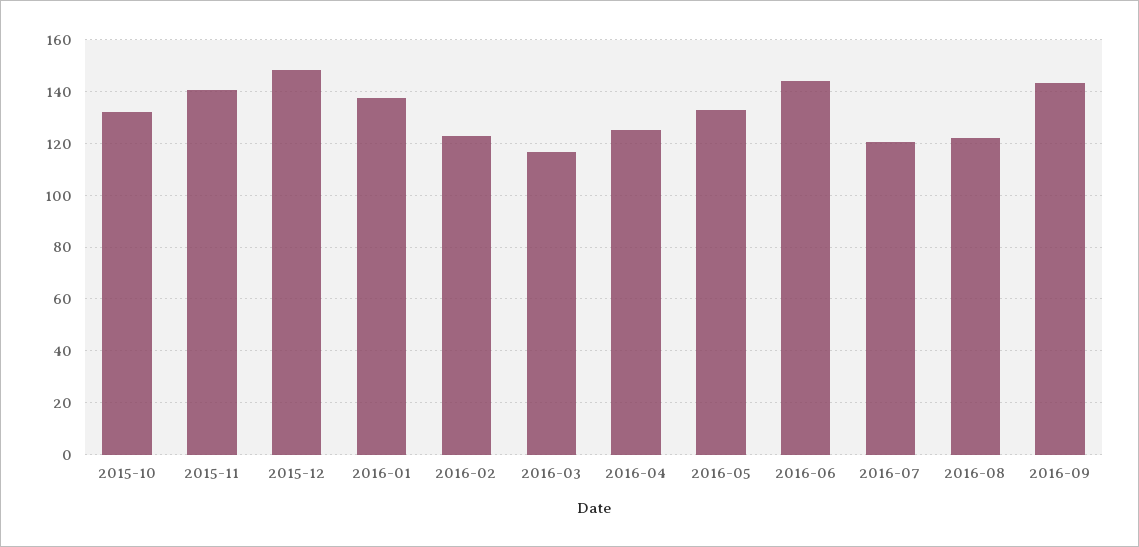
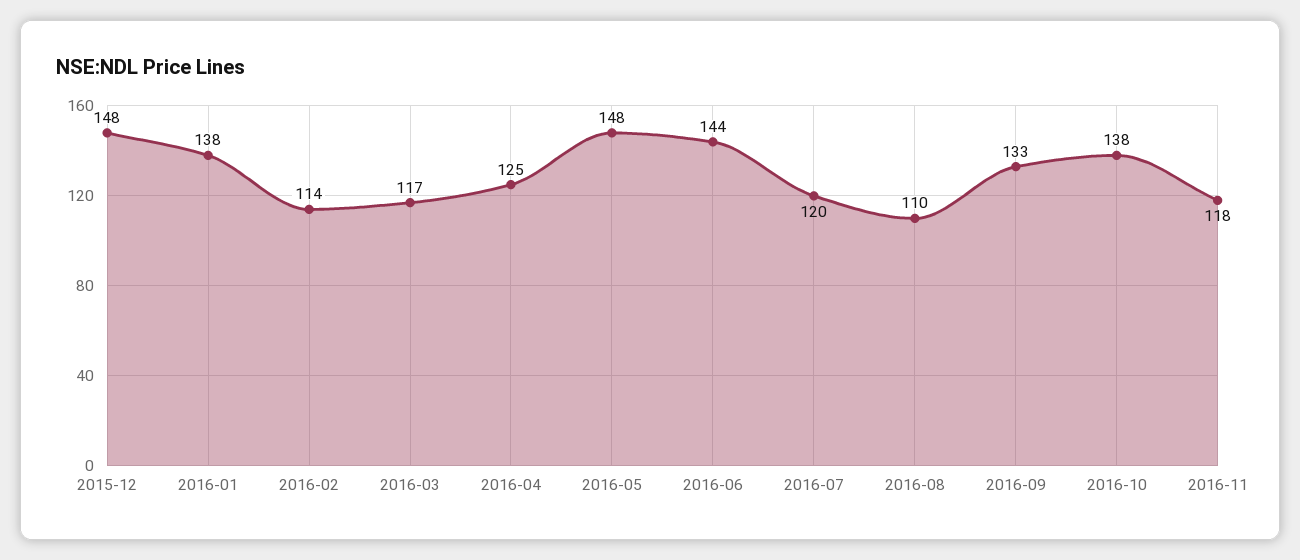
2015-10: 132.5 -> none
2015-11: 140 -> none
2016-02: 122.5 -> 114
2016-05: 132.5 -> 148
2016-08: 122.5 -> 110
2016-09: 142.5 -> 133
2016-10: none -> 138
2016-11: none -> 118

